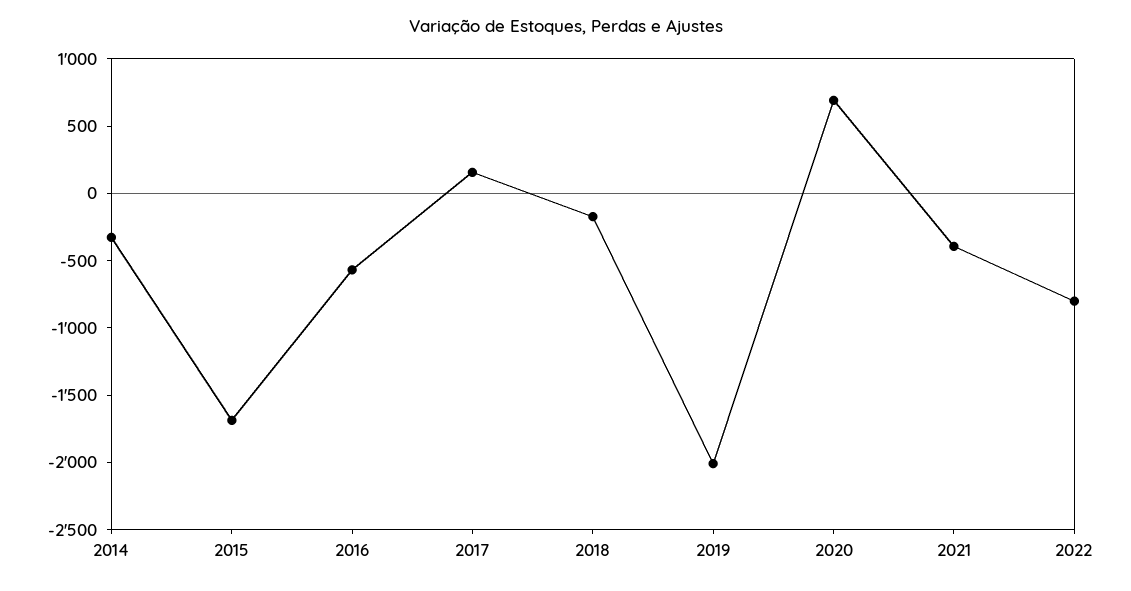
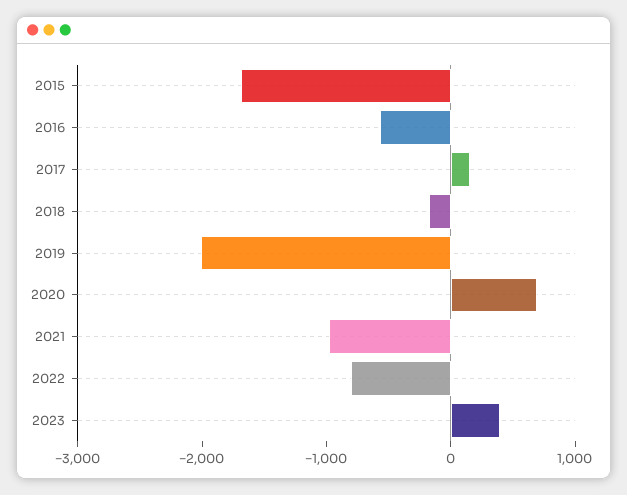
2014: -300 -> none
2021: -400 -> -1000
2023: none -> 400

